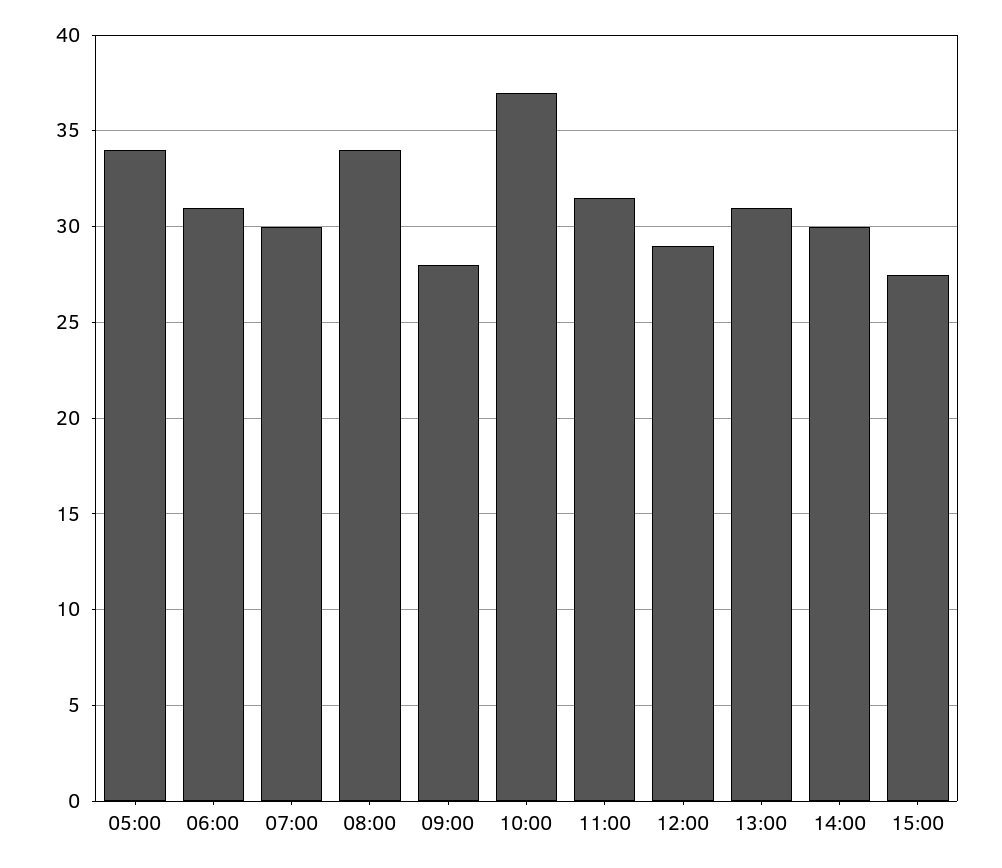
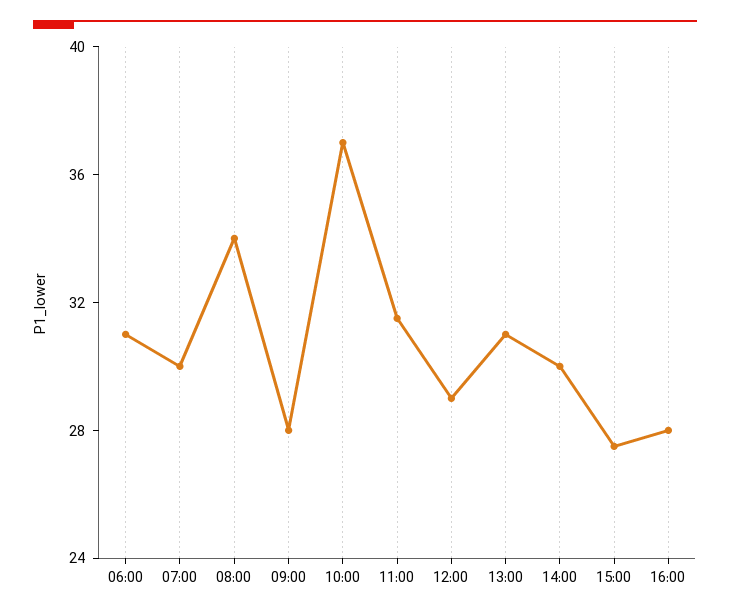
05:00: 34 -> none
16:00: none -> 28

